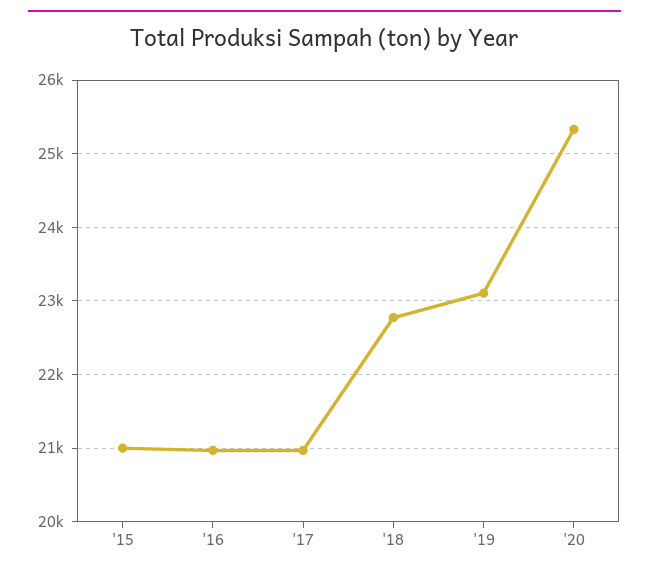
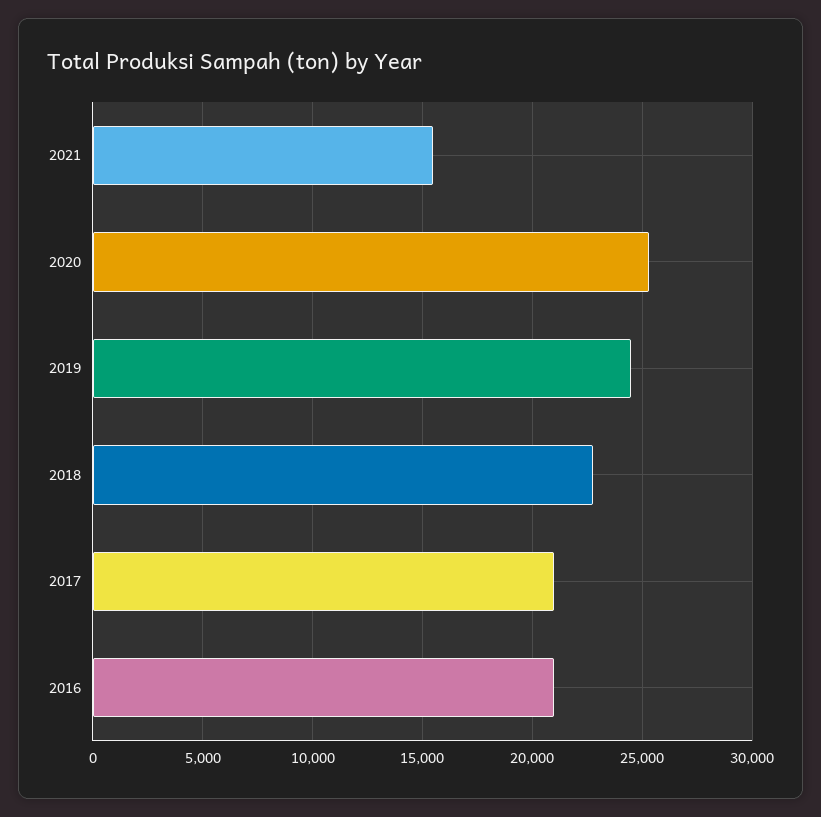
'15: 21000 -> none
'19: 23100 -> 24500
2021: none -> 15500

